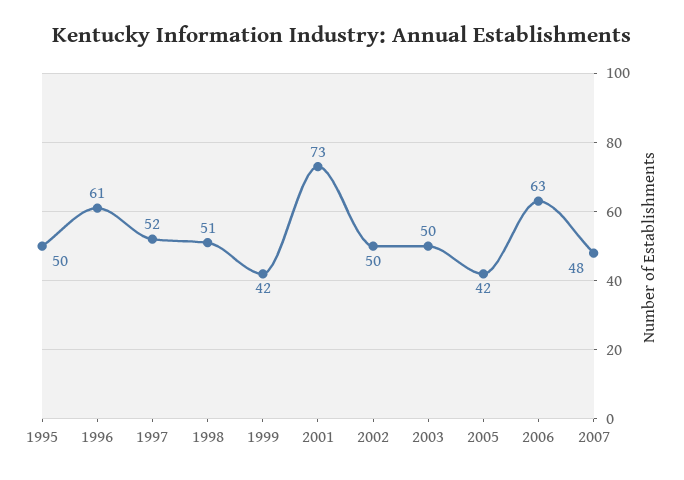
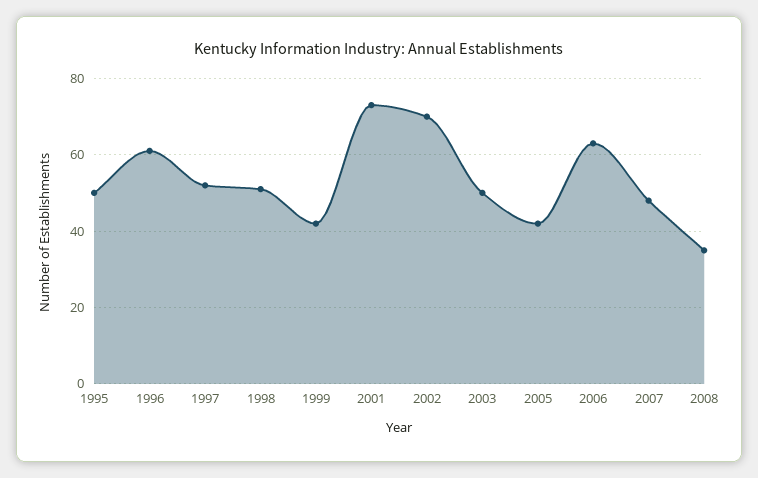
2002: 50 -> 70
2008: none -> 35

